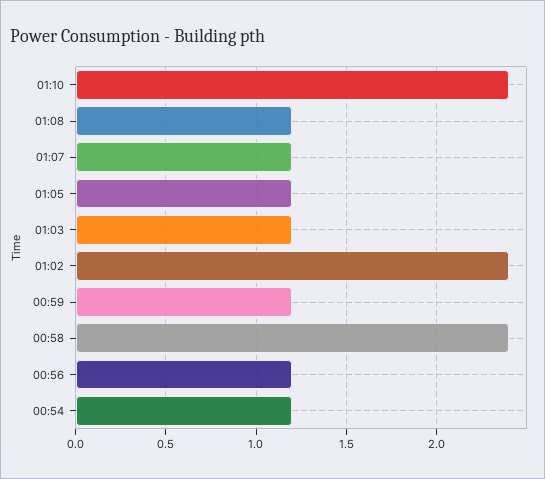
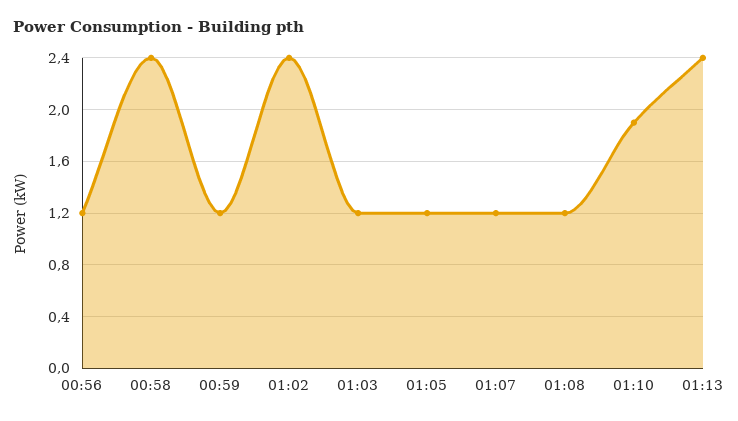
01:10: 2.4 -> 1.9
00:54: 1.2 -> none
01:13: none -> 2.4

